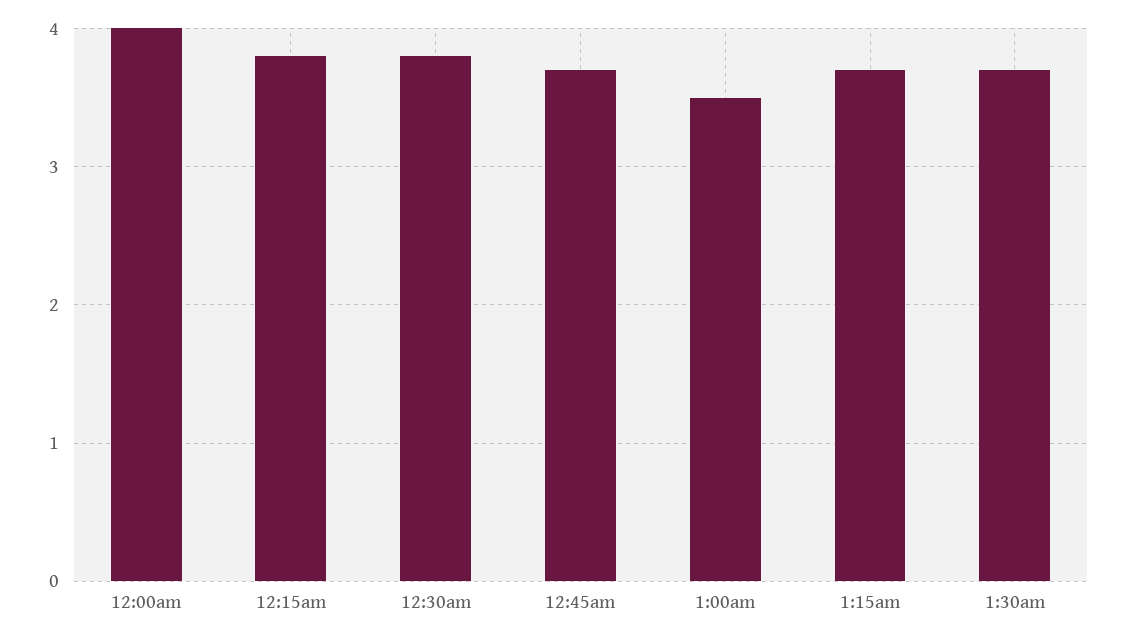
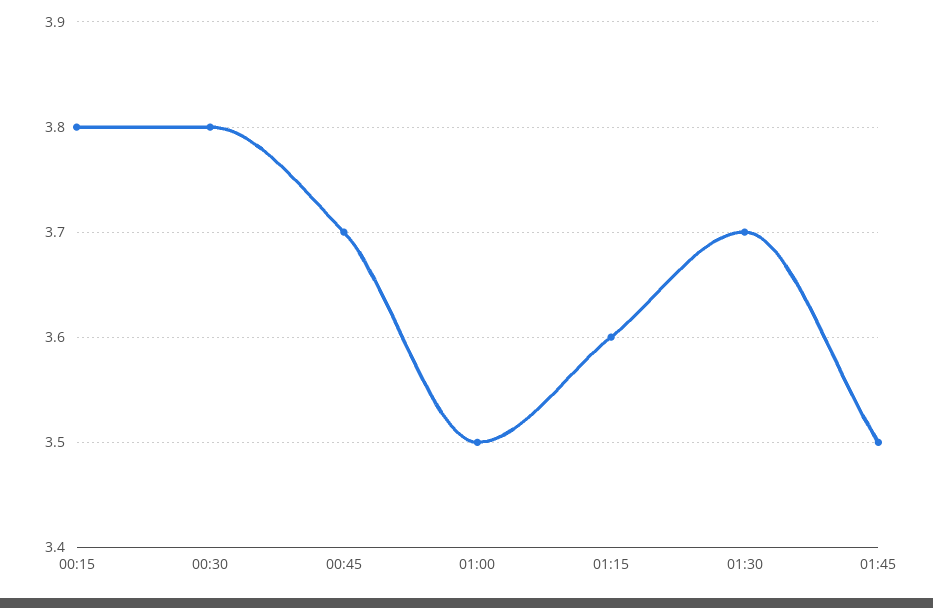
12:00am: 4 -> none
1:15am: 3.7 -> 3.6
01:45: none -> 3.5

